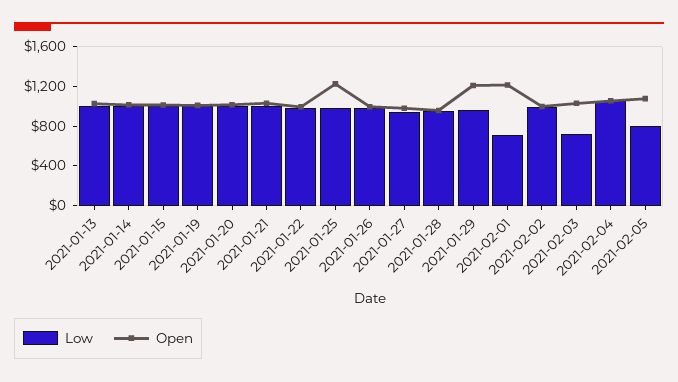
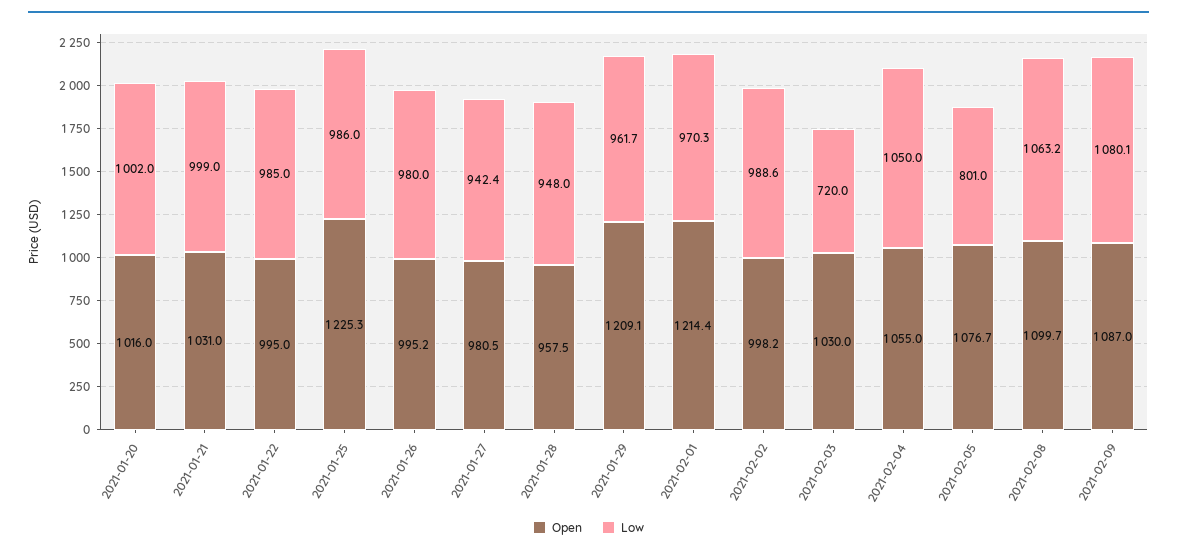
Low, 2021-01-13: 1000 -> none
Open, 2021-01-13: 1000 -> none
Low, 2021-01-14: 1000 -> none
Open, 2021-01-14: 1000 -> none
Low, 2021-01-15: 1000 -> none
Open, 2021-01-15: 1000 -> none
Low, 2021-01-19: 1000 -> none
Open, 2021-01-19: 1000 -> none
Low, 2021-02-01: 700 -> 970.3
Open, 2021-02-08: none -> 1099.7
Low, 2021-02-08: none -> 1063.2
Open, 2021-02-09: none -> 1087
Low, 2021-02-09: none -> 1080.1

